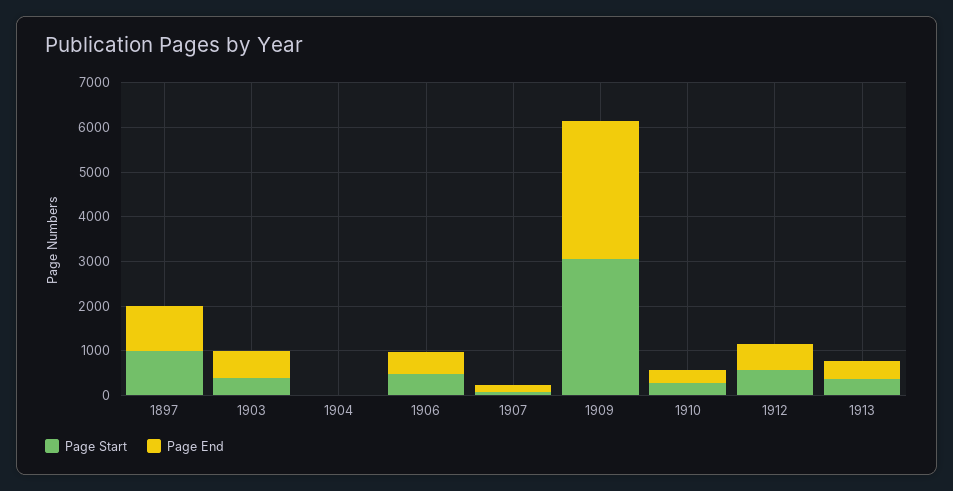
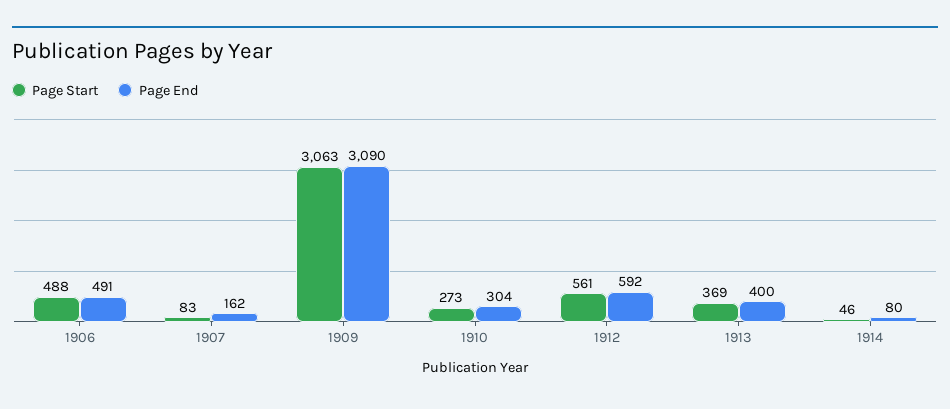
Page Start, 1897: 1000 -> none
Page End, 1897: 1000 -> none
Page Start, 1903: 400 -> none
Page End, 1903: 600 -> none
Page Start, 1904: 0 -> none
Page End, 1904: 0 -> none
Page Start, 1914: none -> 46
Page End, 1914: none -> 80

